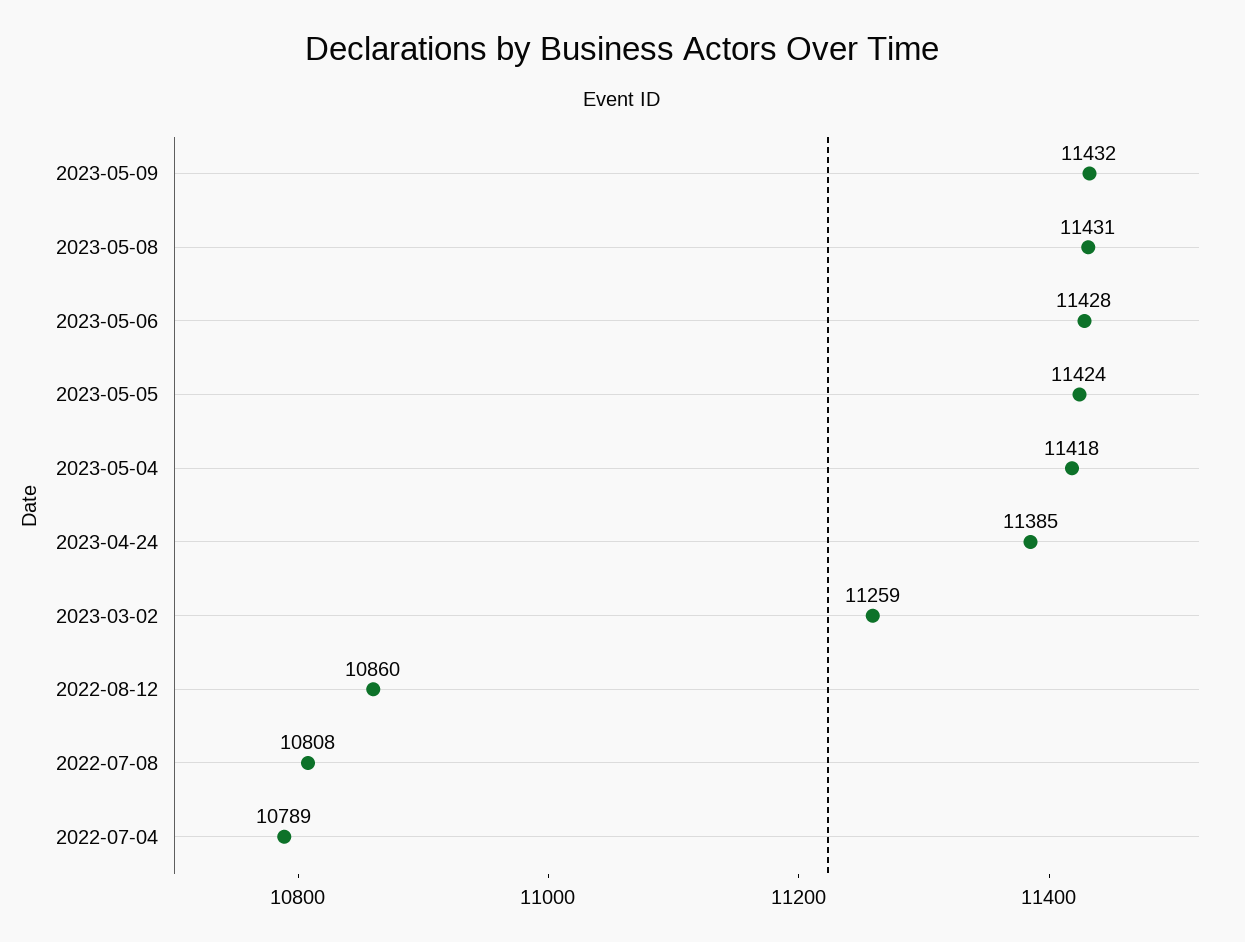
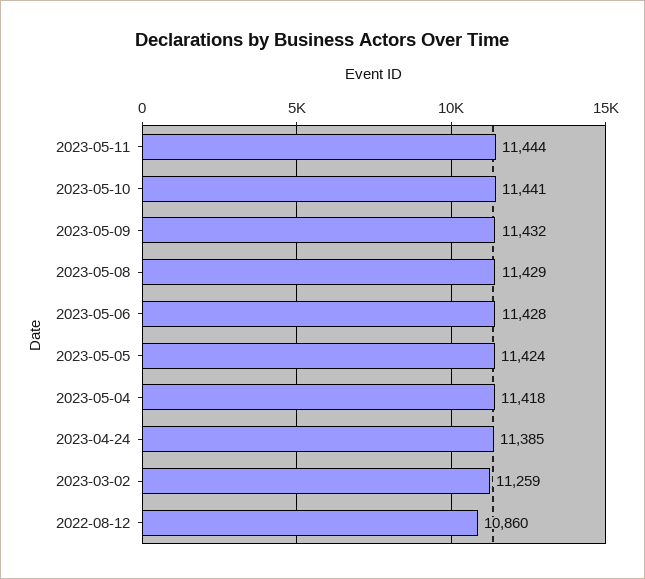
2023-05-08: 11431 -> 11429
2022-07-08: 10808 -> none
2022-07-04: 10789 -> none
2023-05-11: none -> 11444
2023-05-10: none -> 11441

